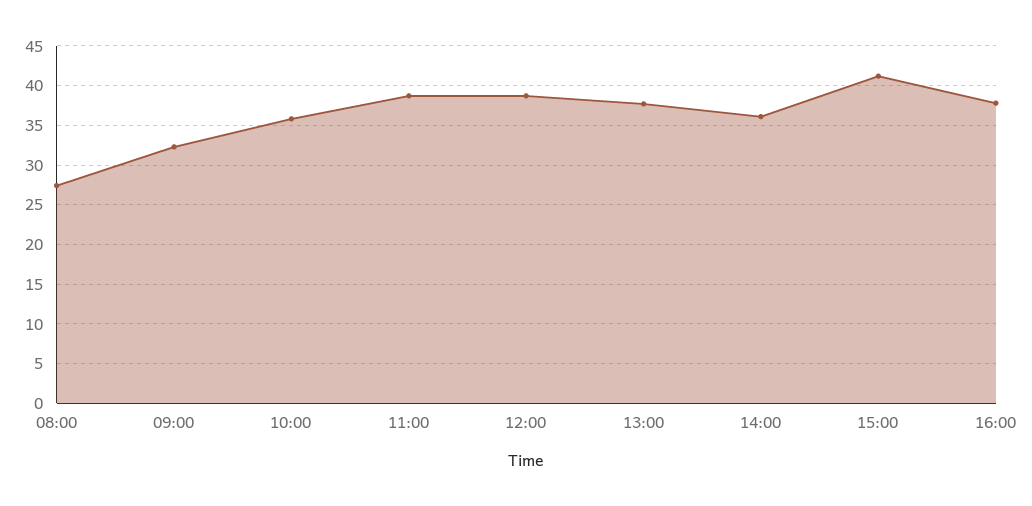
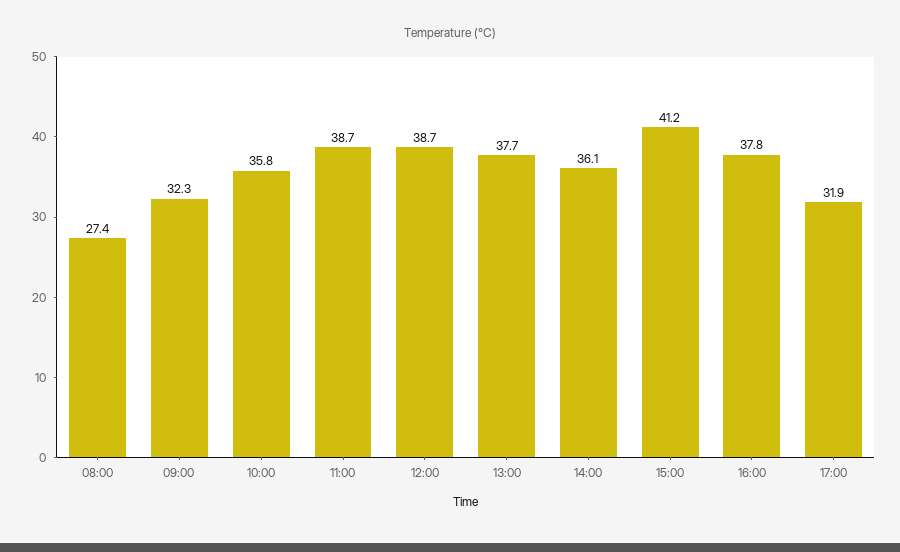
17:00: none -> 31.9

